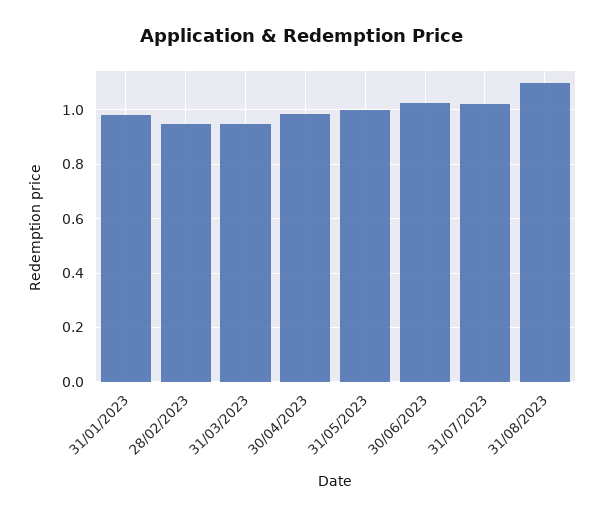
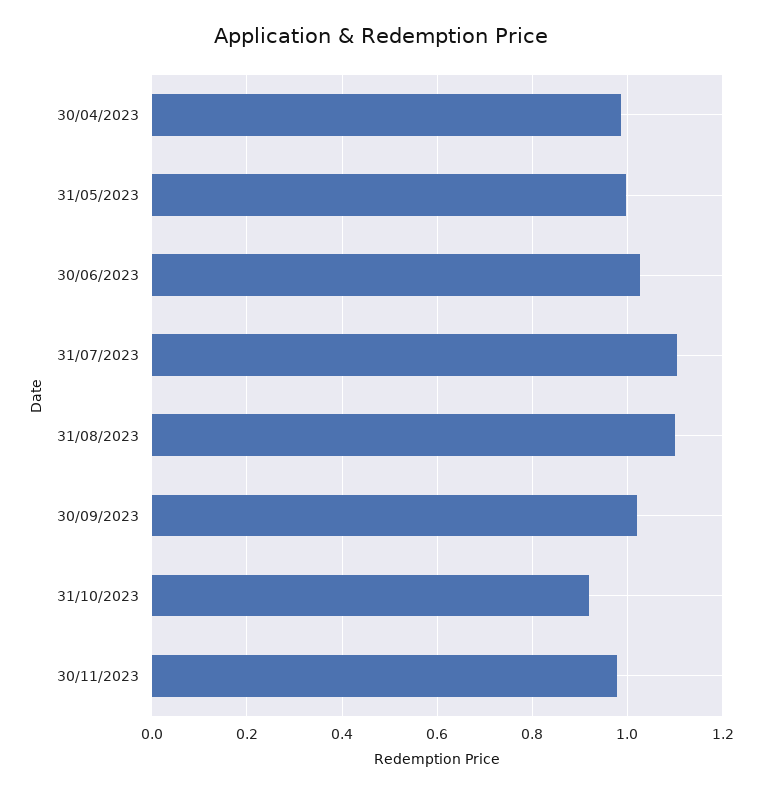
31/01/2023: 0.975 -> none
28/02/2023: 0.95 -> none
31/03/2023: 0.95 -> none
31/07/2023: 1.025 -> 1.1
30/09/2023: none -> 1.02
31/10/2023: none -> 0.92
30/11/2023: none -> 0.98

